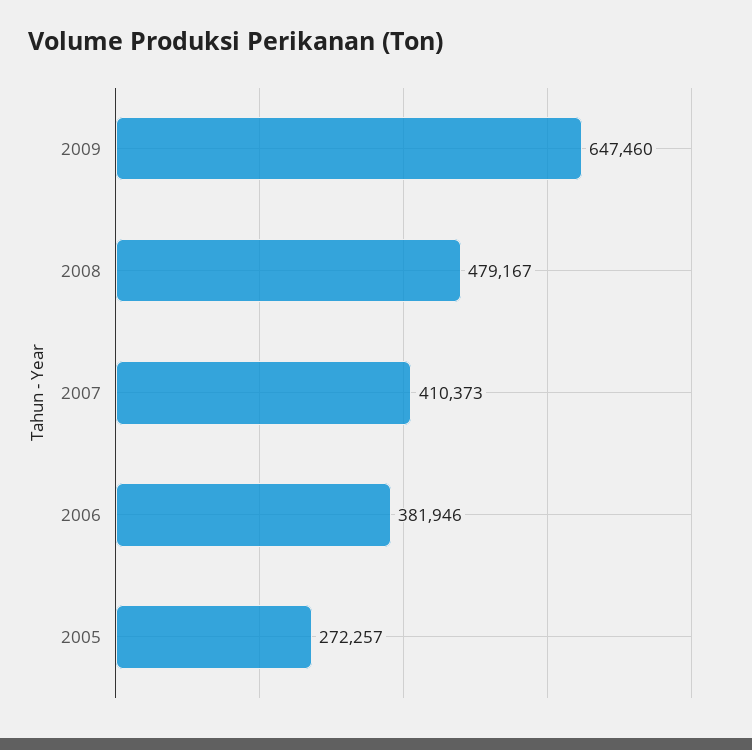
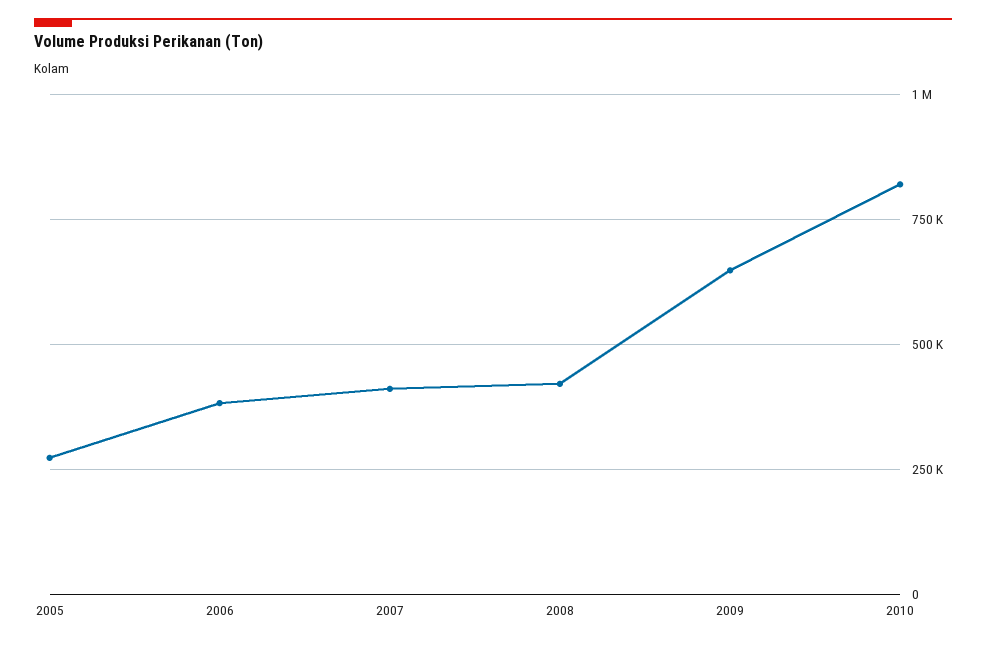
2008: 479167 -> 425000
2010: none -> 825000

